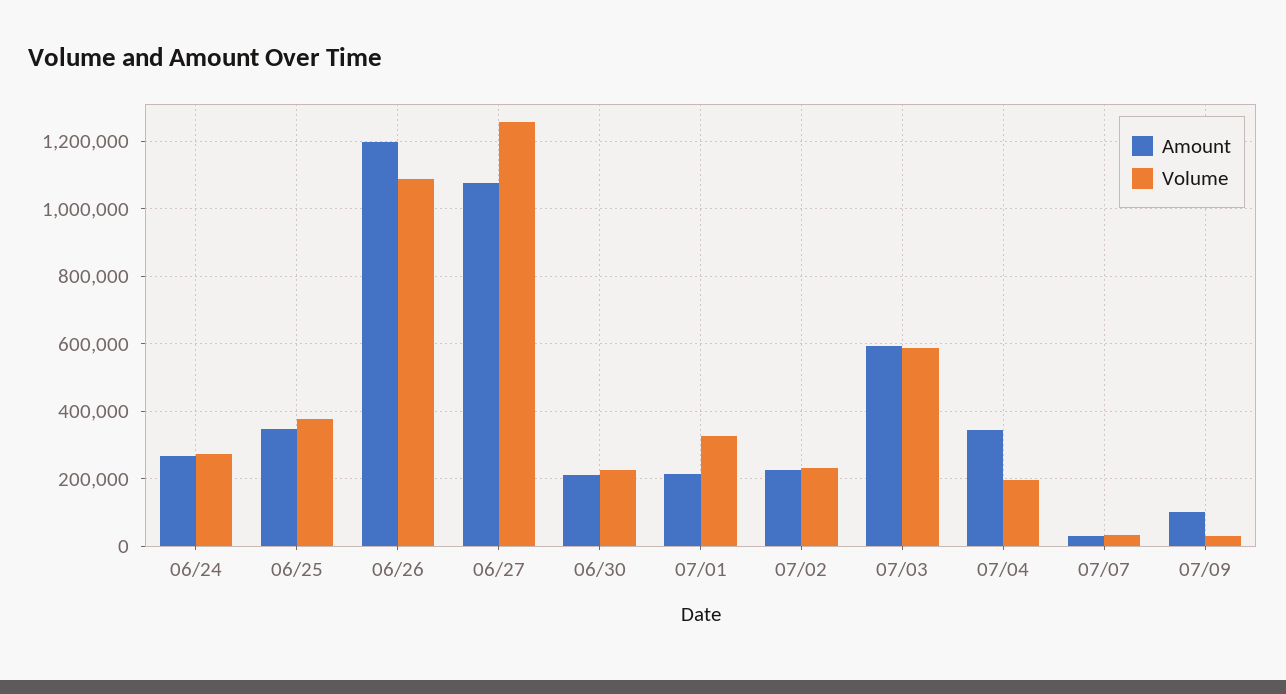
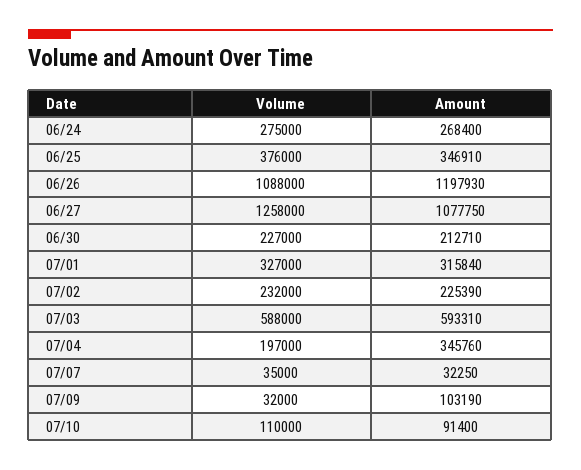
Amount, 07/01: 220000 -> 315840
Volume, 07/10: none -> 110000
Amount, 07/10: none -> 91400

